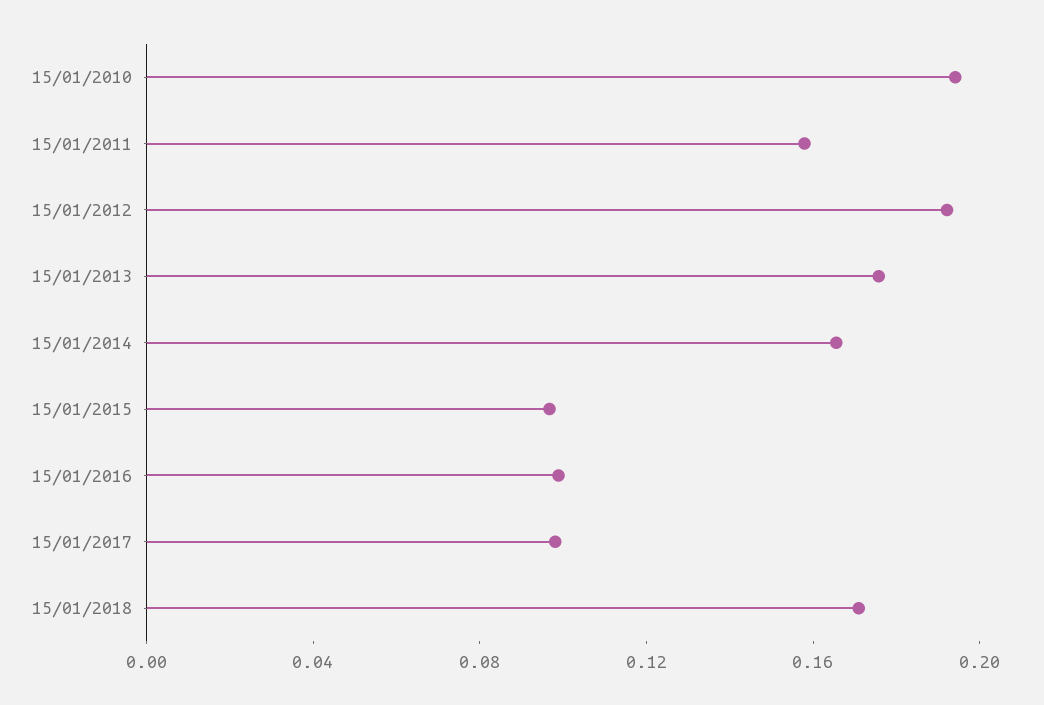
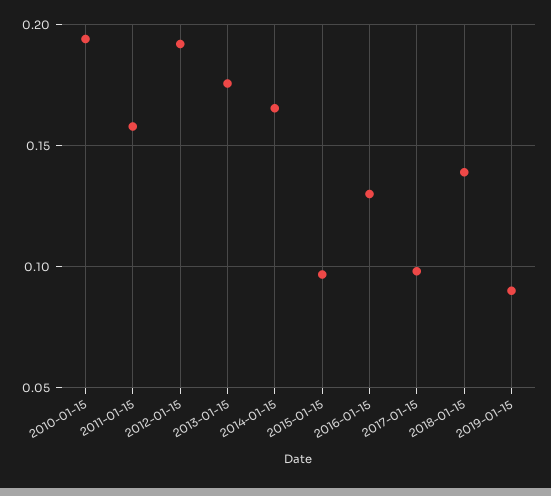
15/01/2016: 0.1 -> 0.13
15/01/2018: 0.17 -> 0.14
2019-01-15: none -> 0.09

